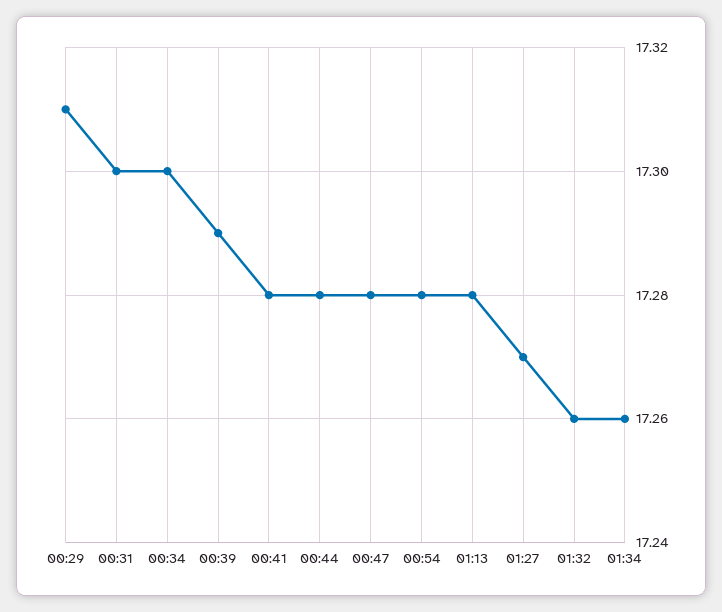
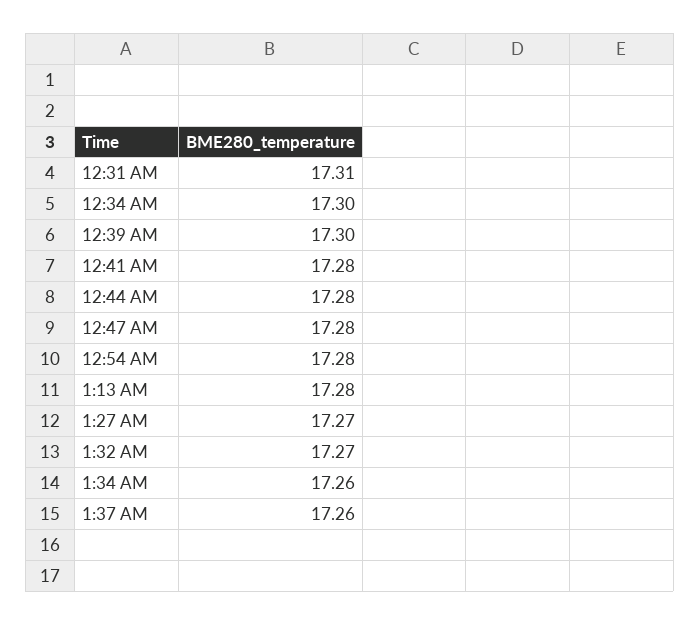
00:29: 17.31 -> none
00:31: 17.3 -> 17.31
00:39: 17.29 -> 17.3
01:32: 17.26 -> 17.27
1:37 AM: none -> 17.26

